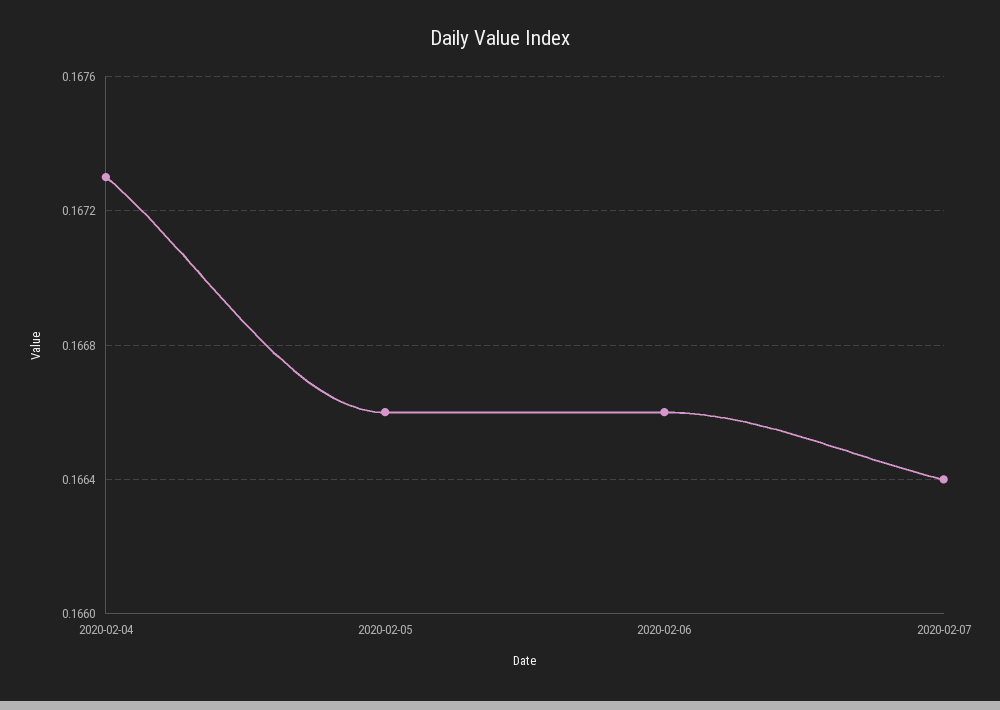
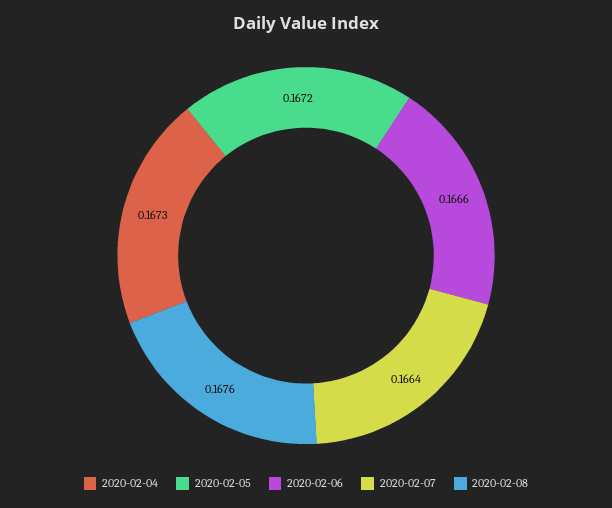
2020-02-05: 0.1666 -> 0.1672
2020-02-08: none -> 0.1676

